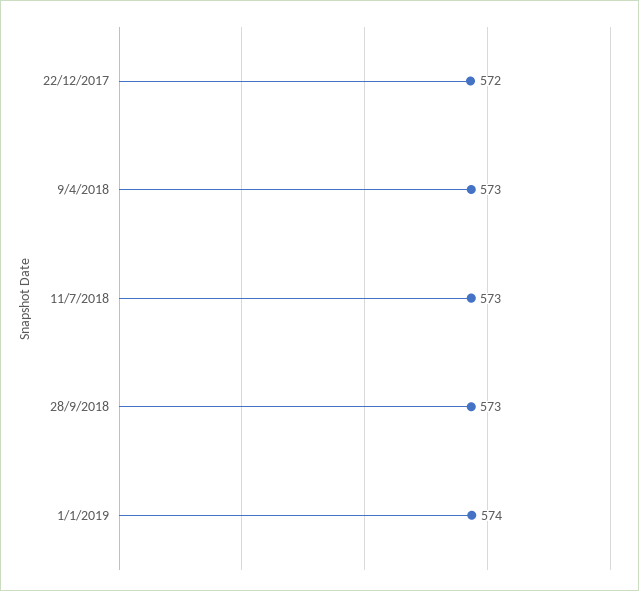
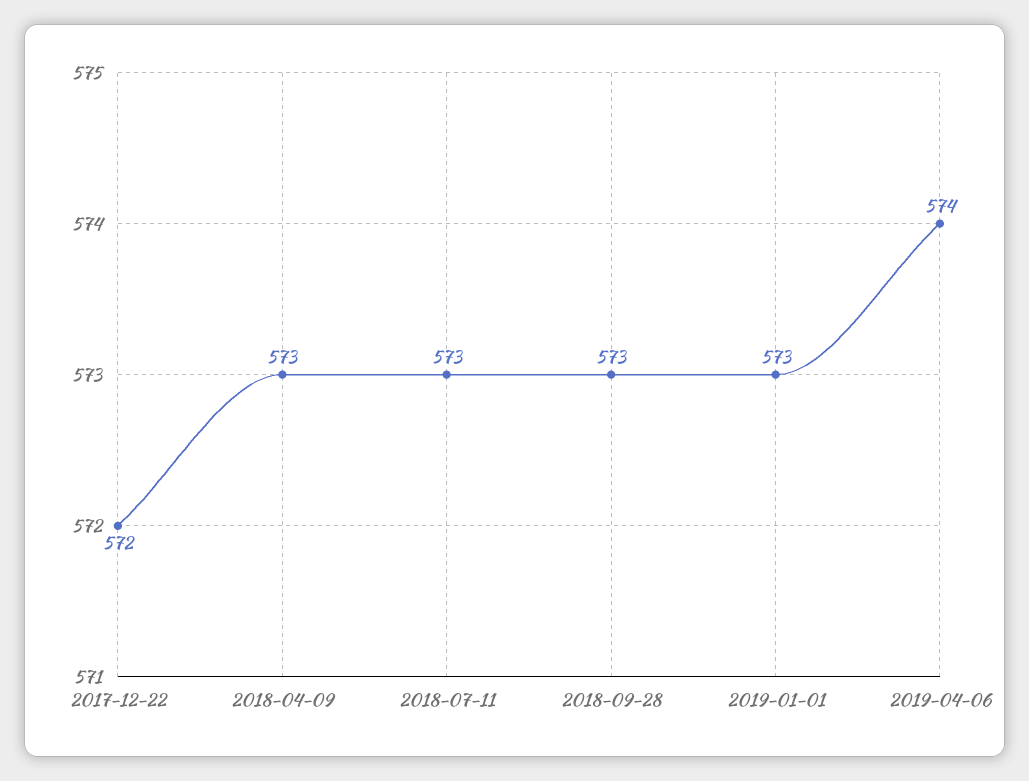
1/1/2019: 574 -> 573
2019-04-06: none -> 574

